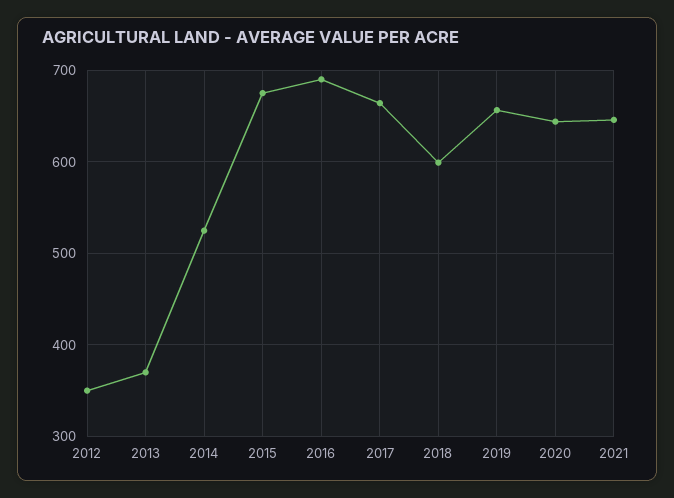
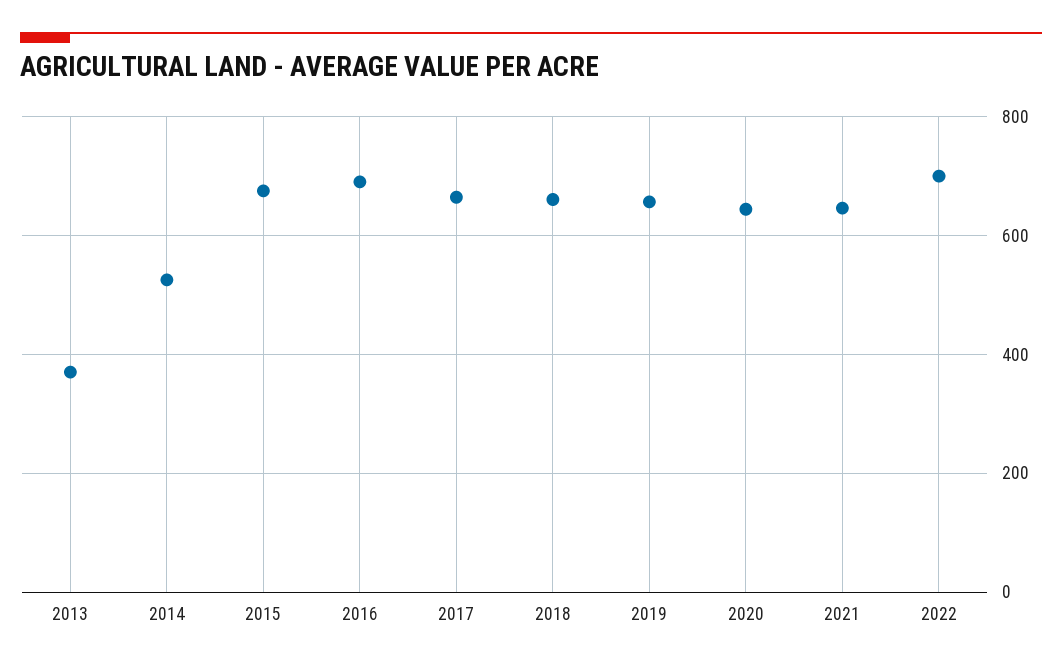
2012: 350 -> none
2018: 600 -> 660
2022: none -> 700

